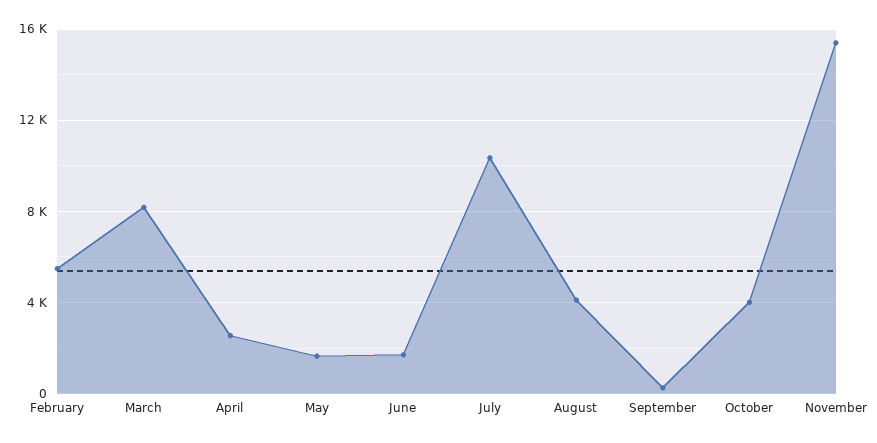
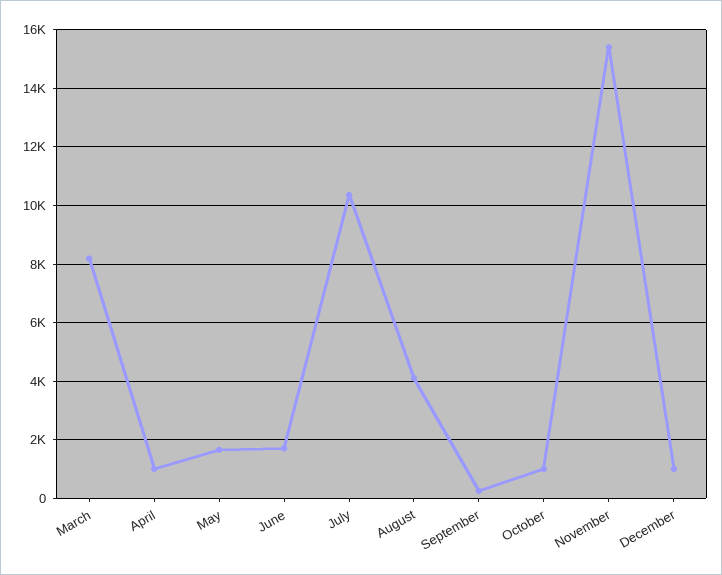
February: 5500 -> none
April: 2500 -> 1000
October: 4000 -> 1000
December: none -> 1000

